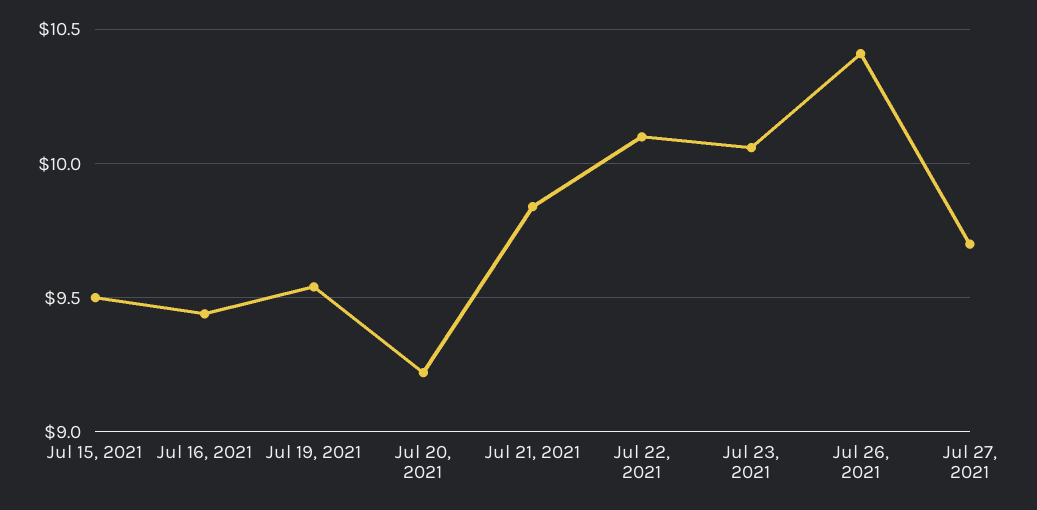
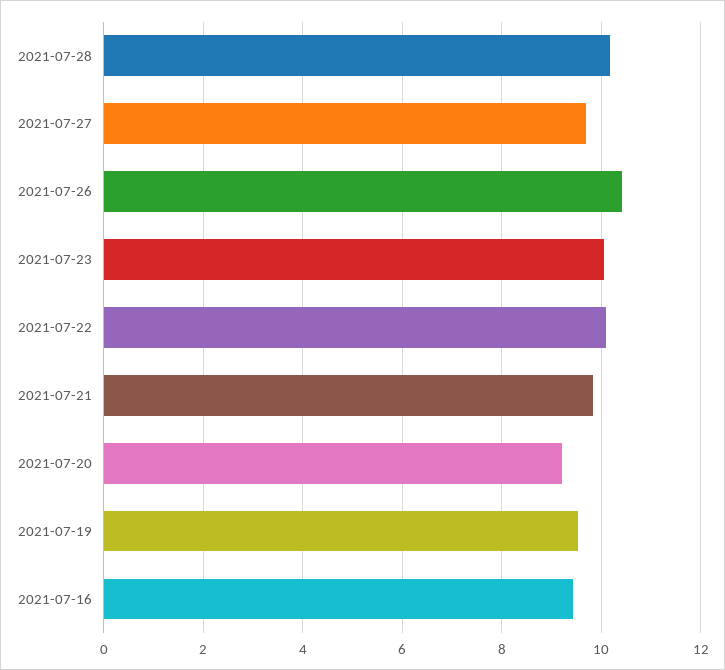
Jul 15, 2021: 9.5 -> none
2021-07-28: none -> 10.2

